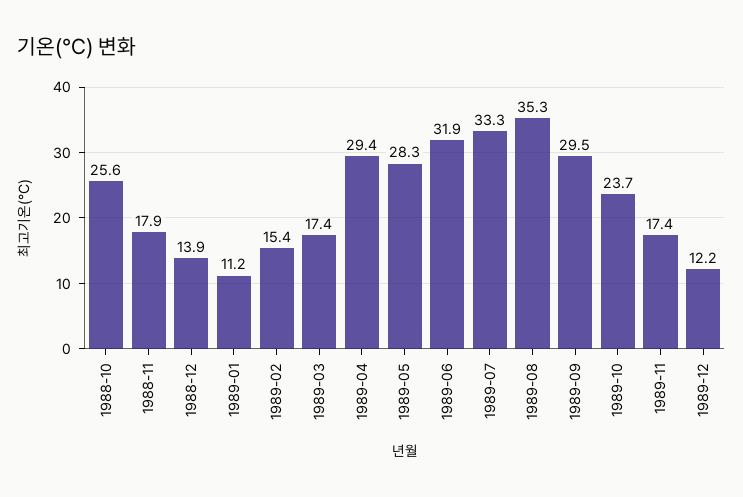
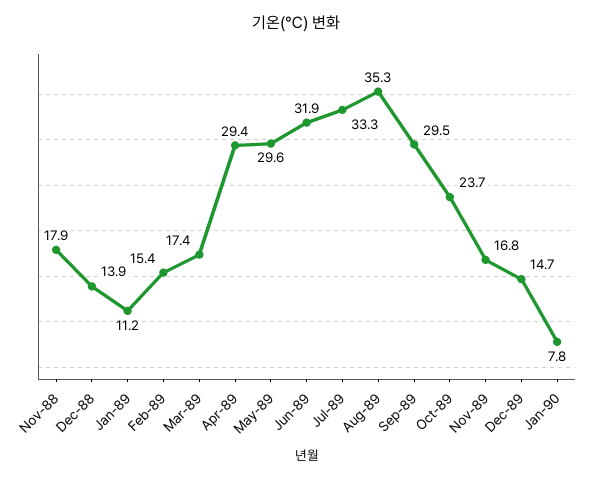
1988-10: 25.6 -> none
1989-05: 28.3 -> 29.6
1989-11: 17.4 -> 16.8
1989-12: 12.2 -> 14.7
Jan-90: none -> 7.8

